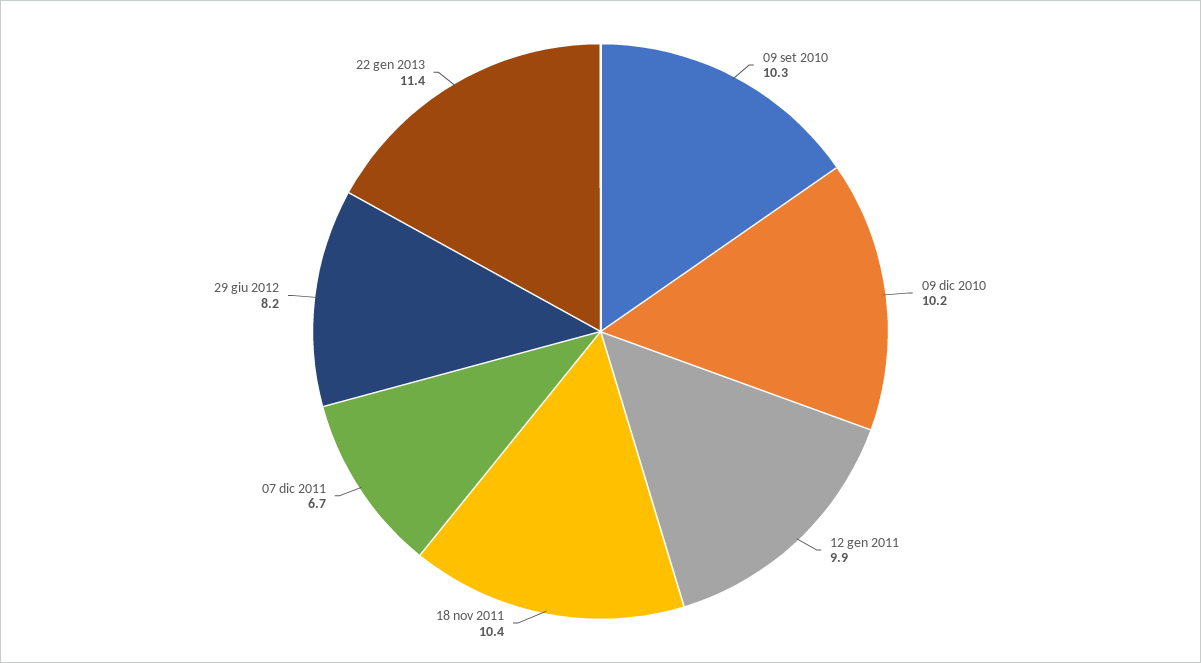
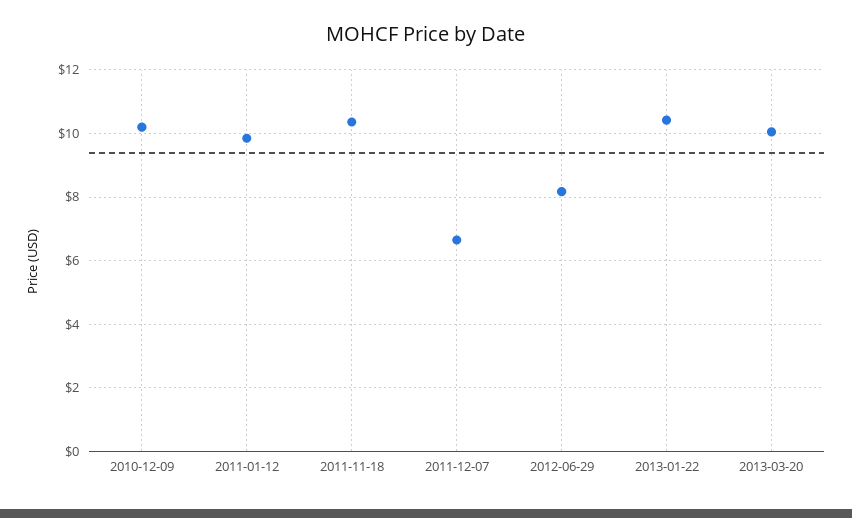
09 set 2010: 10.3 -> none
22 gen 2013: 11.4 -> 10.4
2013-03-20: none -> 10

